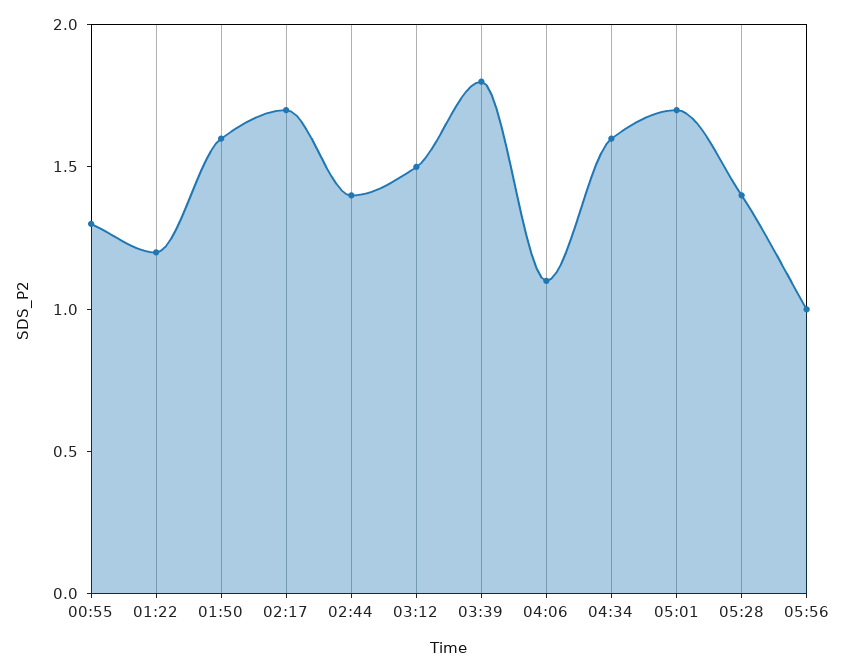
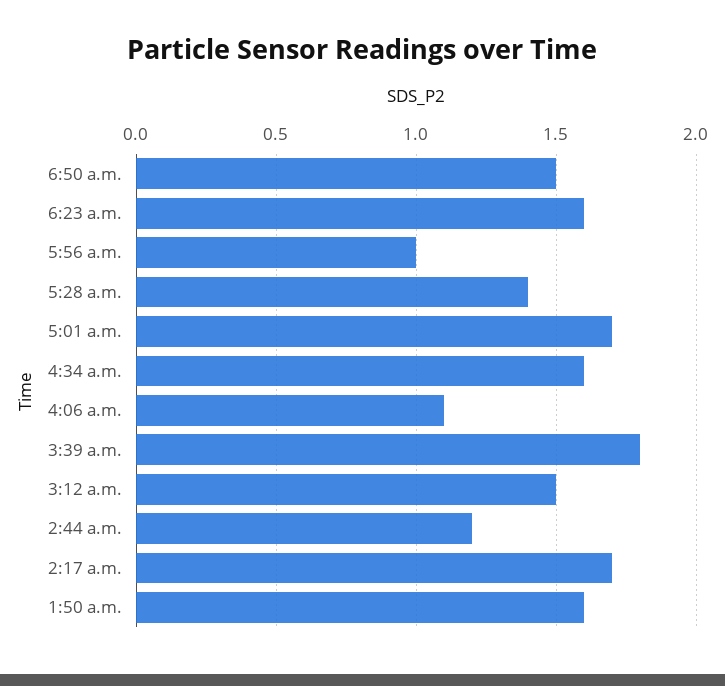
00:55: 1.3 -> none
01:22: 1.2 -> none
02:44: 1.4 -> 1.2
6:50 a.m.: none -> 1.5
6:23 a.m.: none -> 1.6

